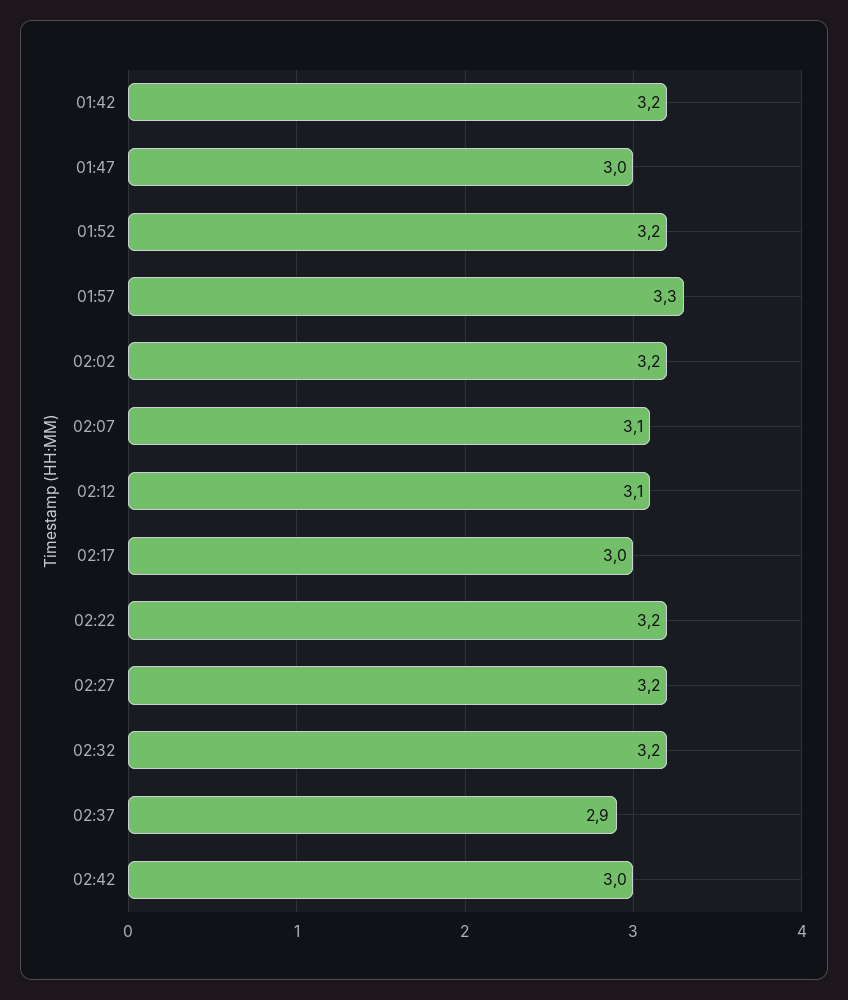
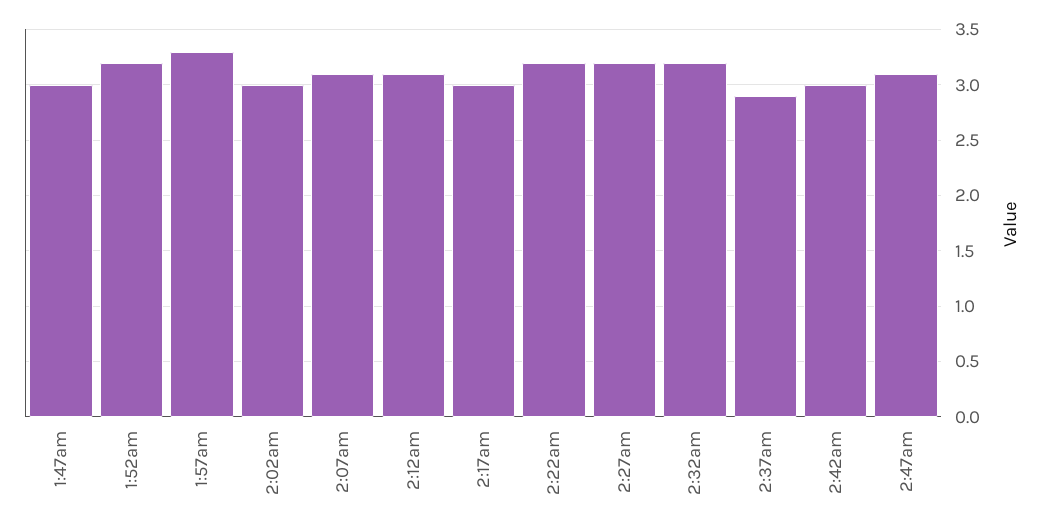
01:42: 3.2 -> none
02:02: 3.2 -> 3
2:47am: none -> 3.1

